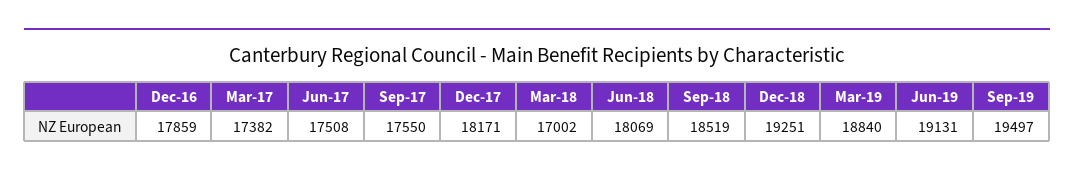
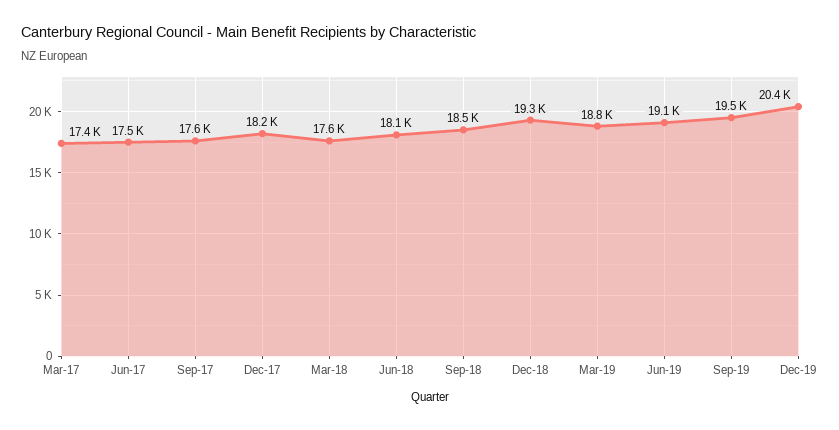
Dec-16: 17859 -> none
Mar-18: 17002 -> 17600
Dec-19: none -> 20400

